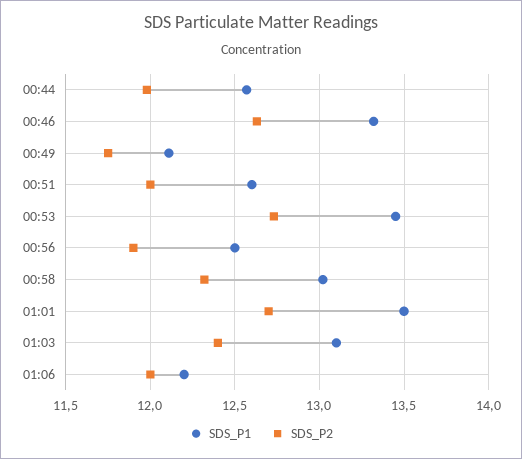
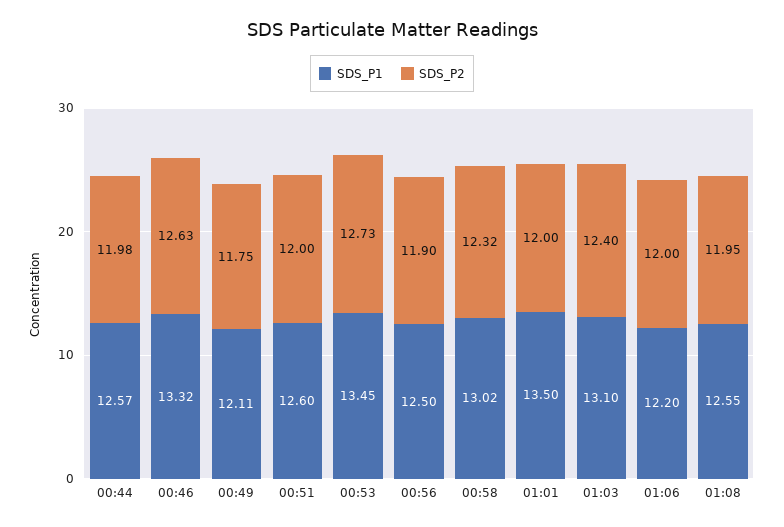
SDS_P2, 01:01: 12.7 -> 12
SDS_P1, 01:08: none -> 12.55
SDS_P2, 01:08: none -> 11.95

